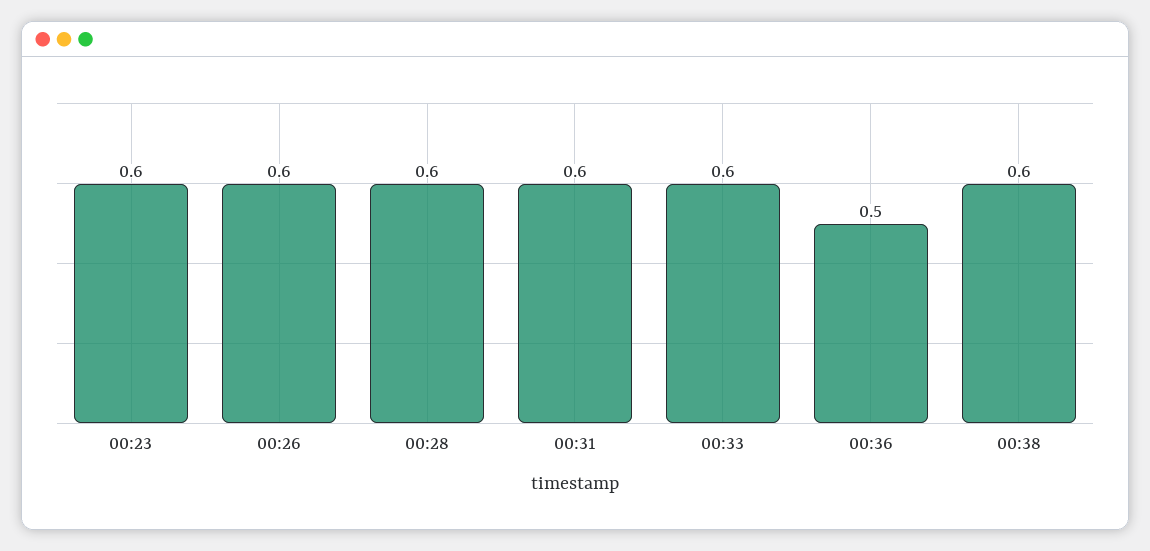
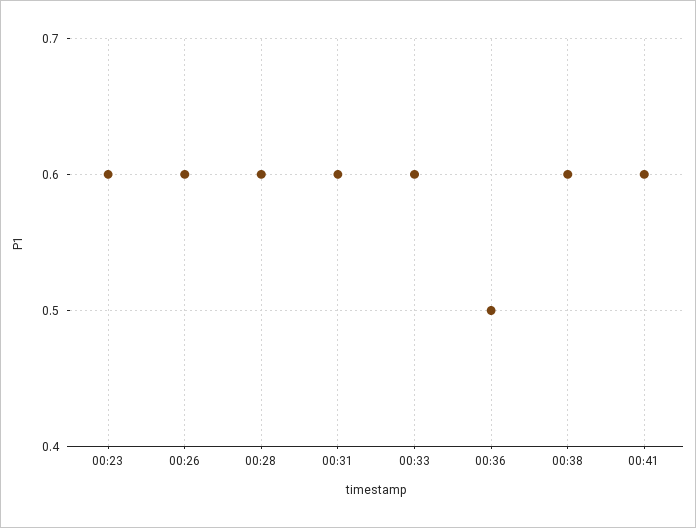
00:41: none -> 0.6

